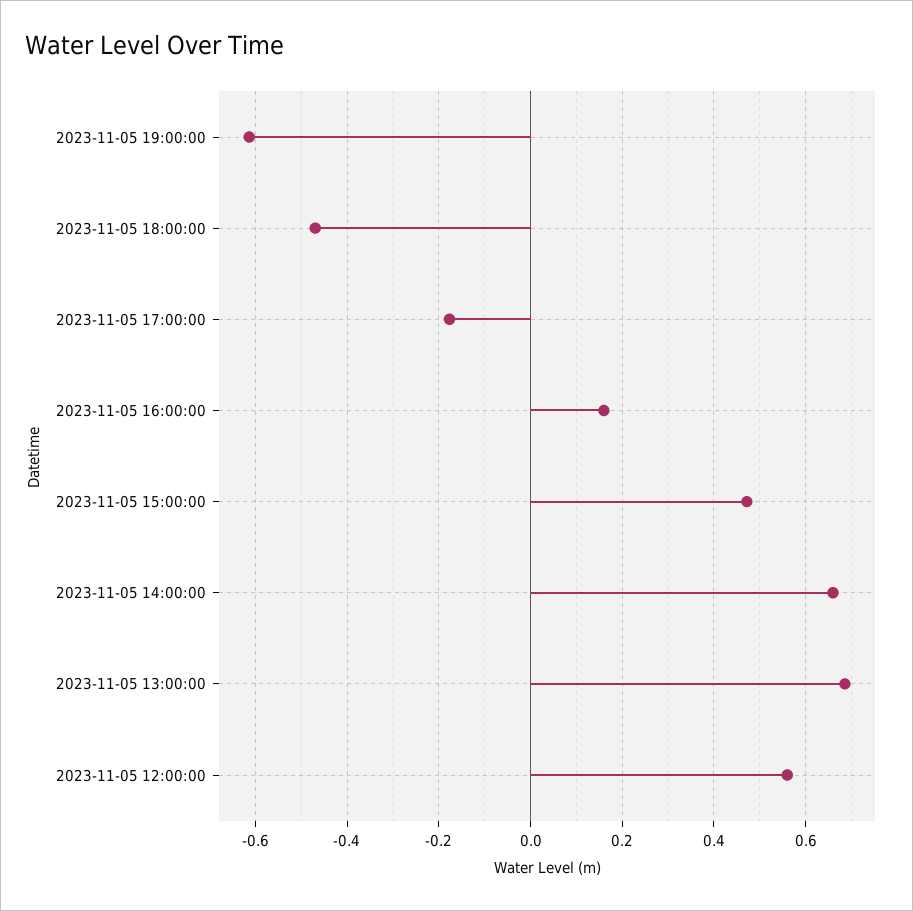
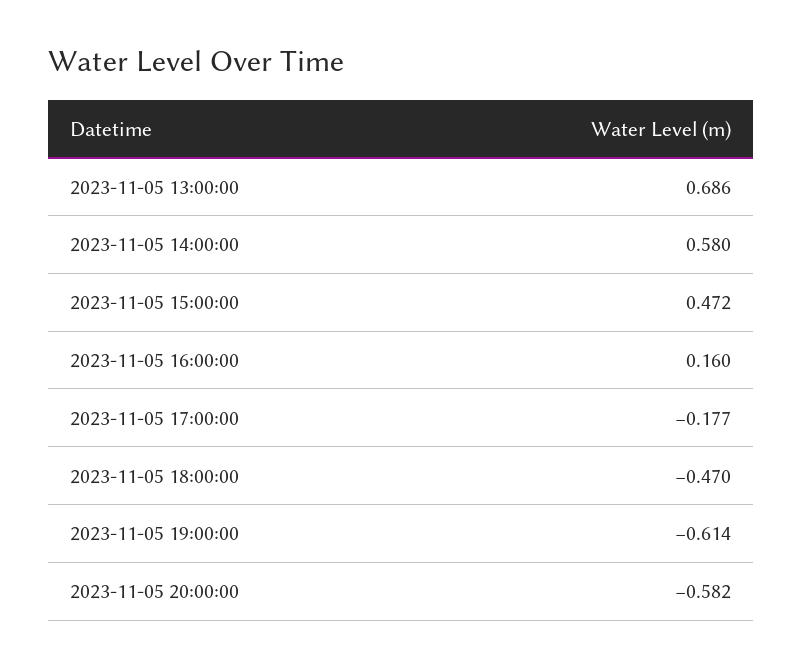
2023-11-05 14:00:00: 0.66 -> 0.58
2023-11-05 12:00:00: 0.56 -> none
2023-11-05 20:00:00: none -> -0.582

